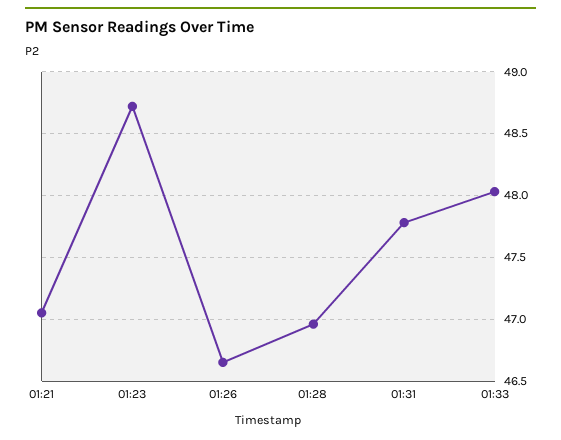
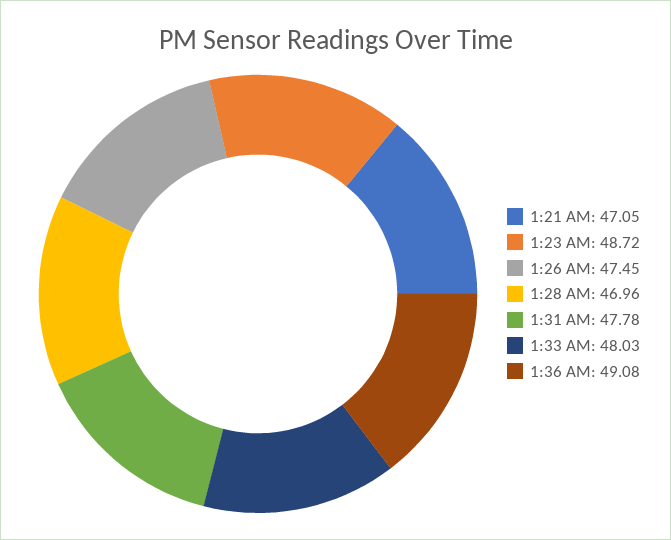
01:26: 46.65 -> 47.45
1:36 AM: none -> 49.08

